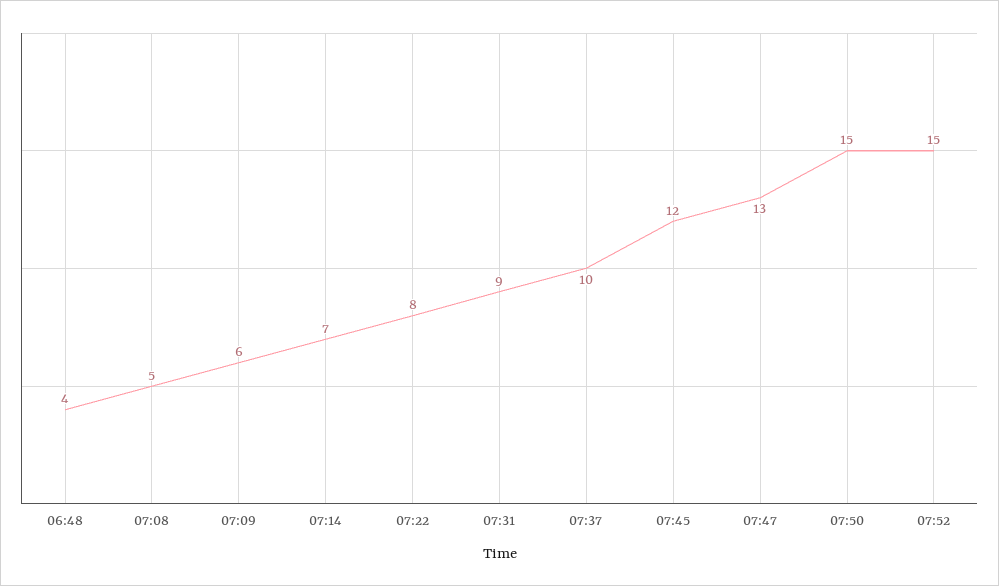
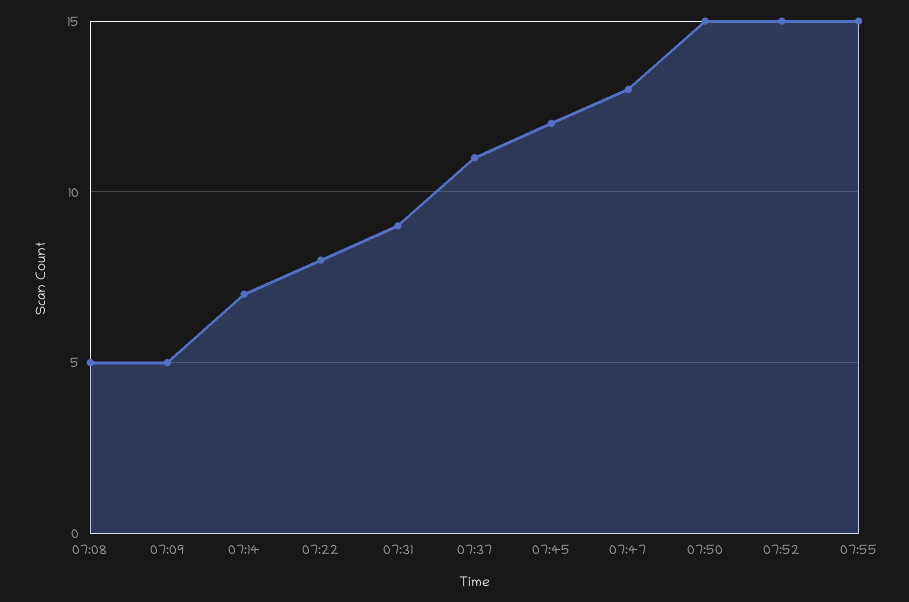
06:48: 4 -> none
07:09: 6 -> 5
07:37: 10 -> 11
07:55: none -> 15

